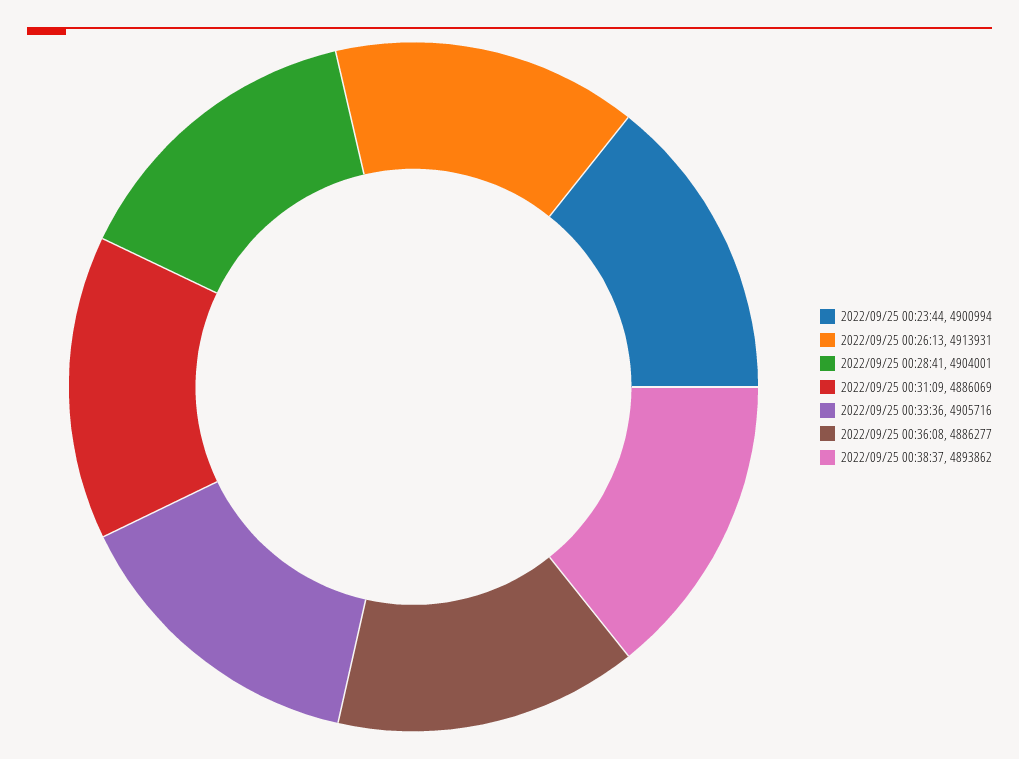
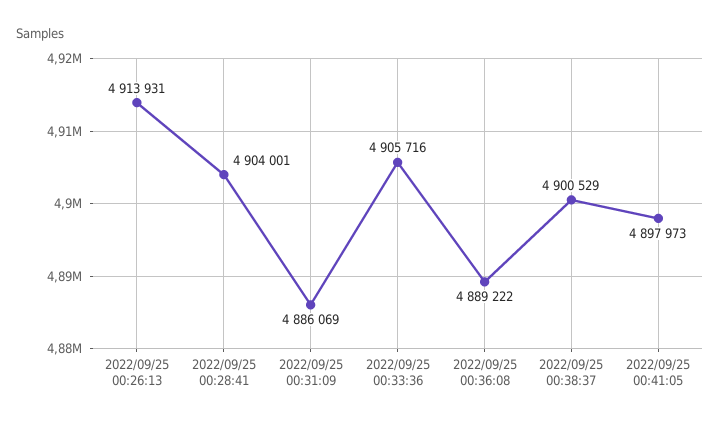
2022/09/25 00:23:44: 4900994 -> none
2022/09/25 00:36:08: 4886277 -> 4889222
2022/09/25 00:38:37: 4893862 -> 4900529
2022/09/25 00:41:05: none -> 4897973

